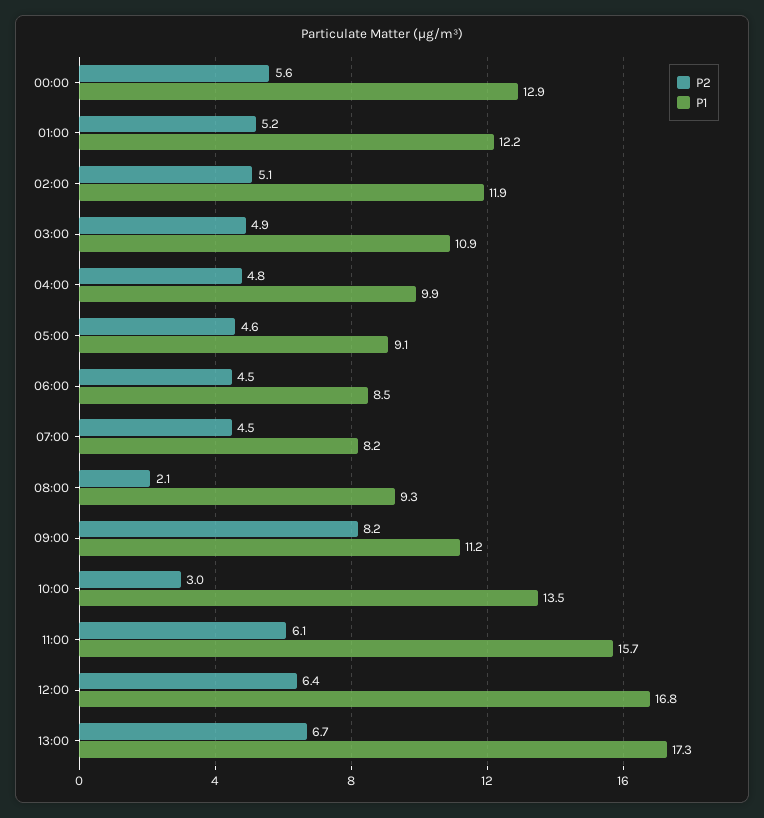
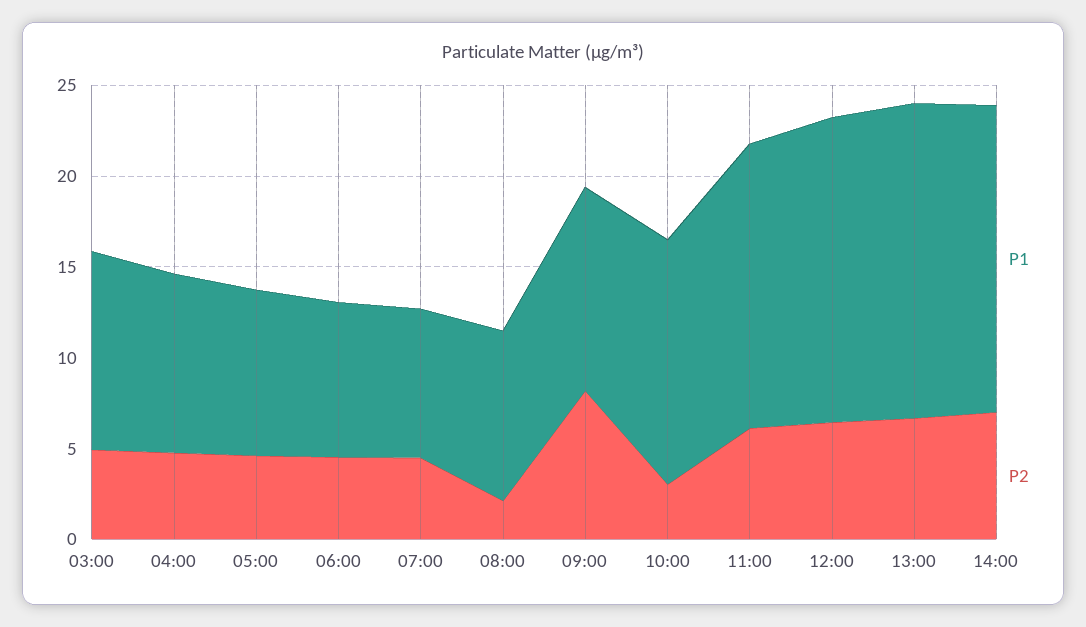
P2, 00:00: 5.6 -> none
P1, 00:00: 12.9 -> none
P2, 01:00: 5.2 -> none
P1, 01:00: 12.2 -> none
P2, 02:00: 5.1 -> none
P1, 02:00: 11.9 -> none
P1, 14:00: none -> 17
P2, 14:00: none -> 7

